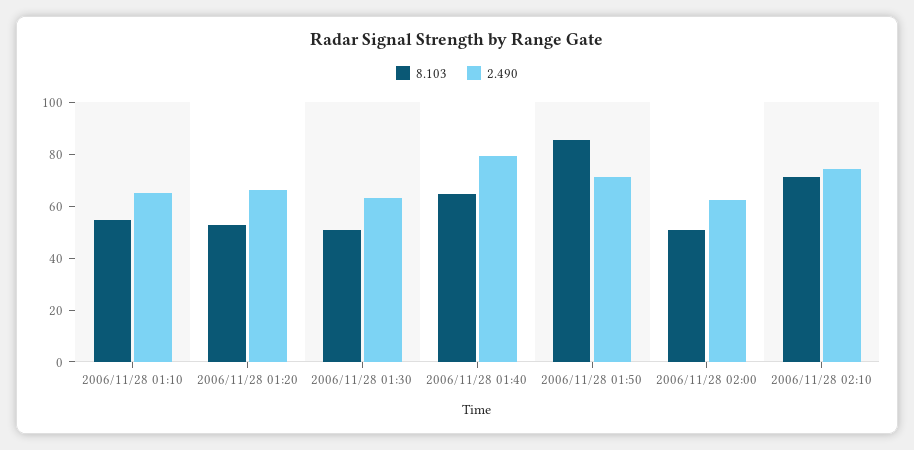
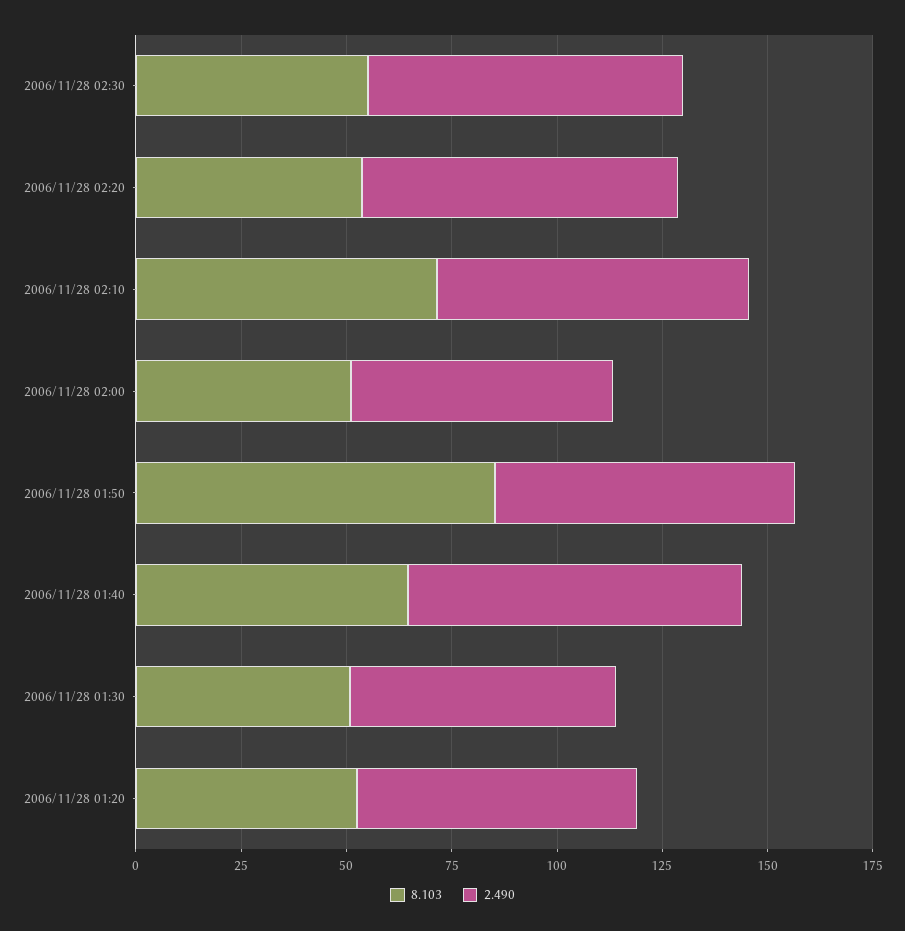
8.103, 2006/11/28 01:10: 55 -> none
2.490, 2006/11/28 01:10: 65 -> none
8.103, 2006/11/28 02:30: none -> 55
2.490, 2006/11/28 02:30: none -> 75
8.103, 2006/11/28 02:20: none -> 55
2.490, 2006/11/28 02:20: none -> 75

